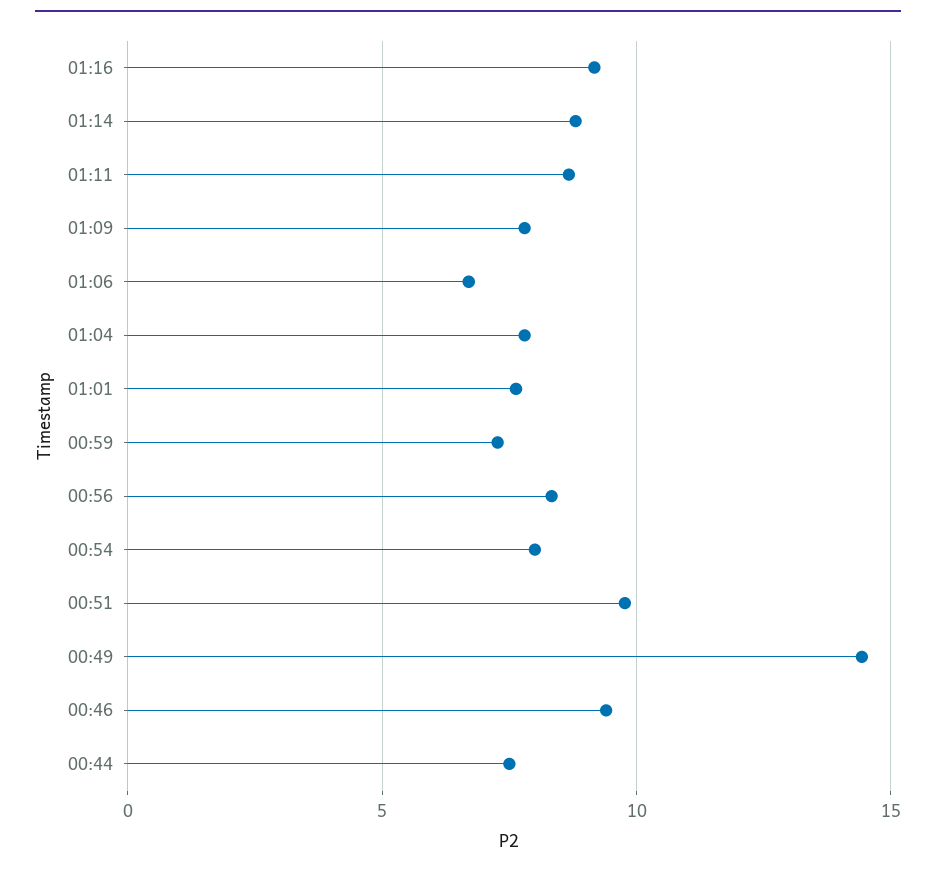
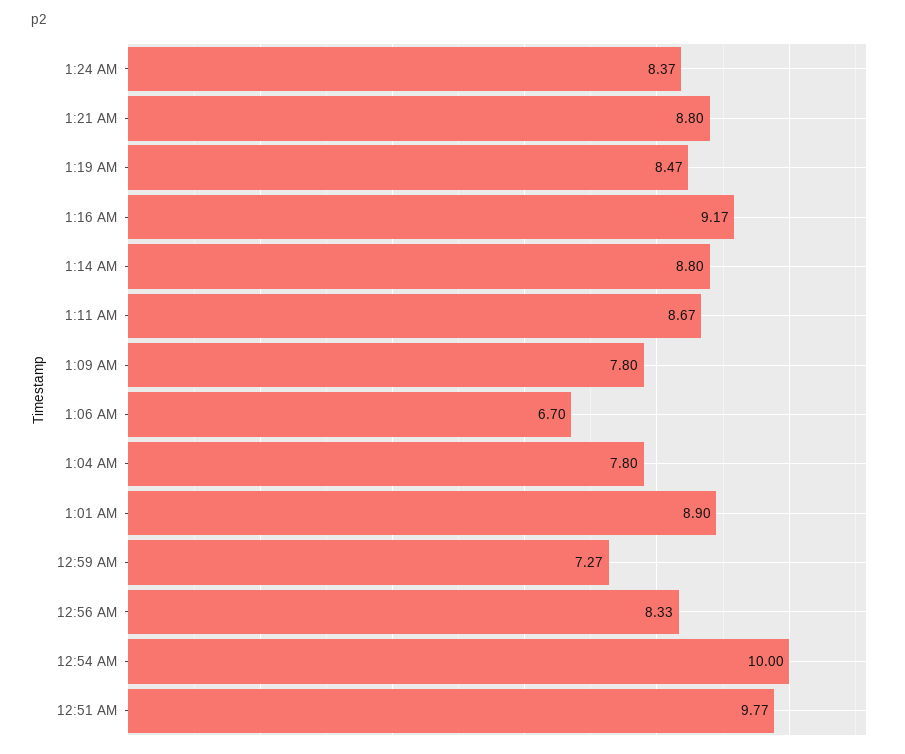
01:01: 7.5 -> 8.9
00:54: 8 -> 10
00:49: 14.5 -> none
00:46: 9.5 -> none
00:44: 7.5 -> none
1:24 AM: none -> 8.37
1:21 AM: none -> 8.8
1:19 AM: none -> 8.47

